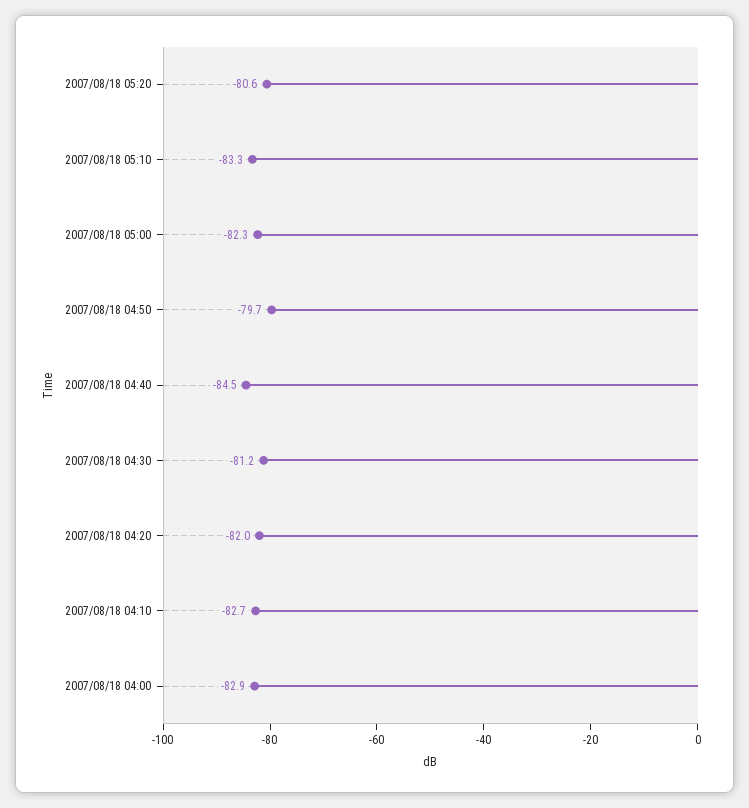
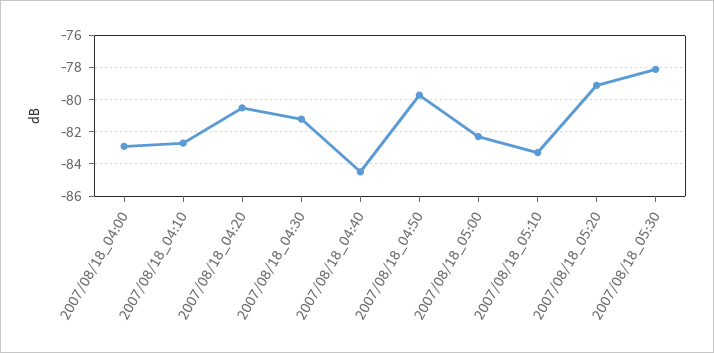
2007/08/18 05:20: -80.6 -> -79
2007/08/18 04:20: -82 -> -80.5
2007/08/18_05:30: none -> -78

